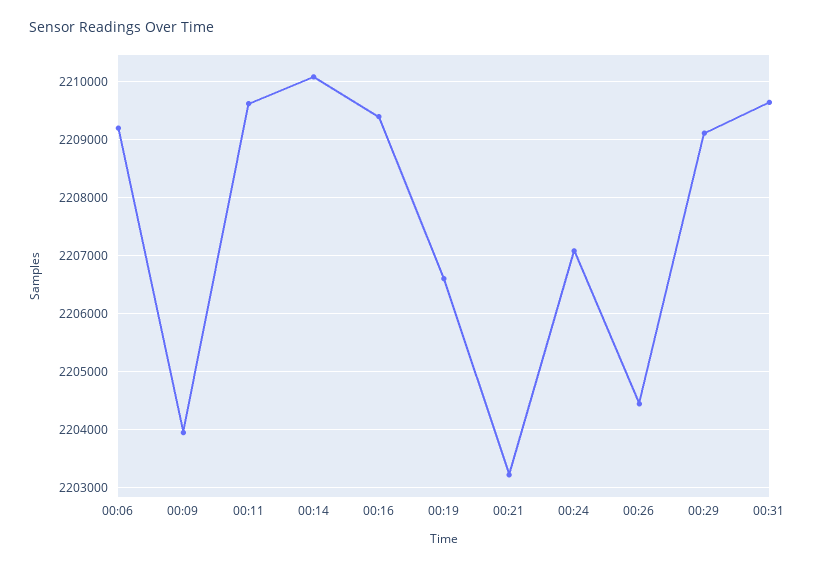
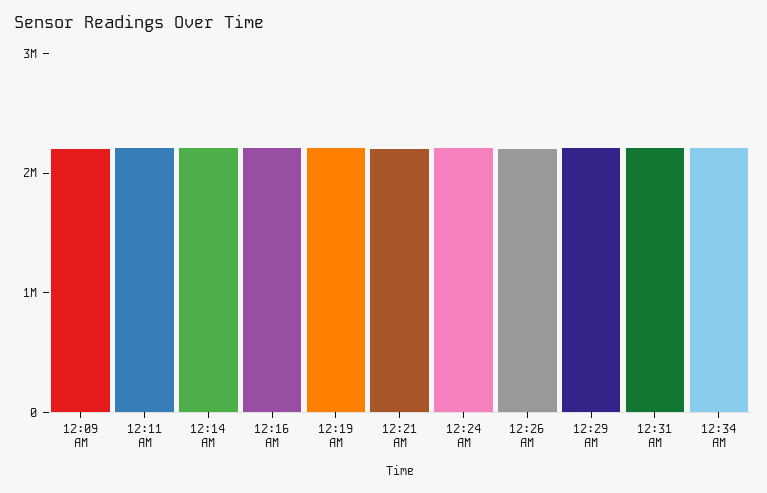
00:06: 2209200 -> none
12:34 AM: none -> 2200000

